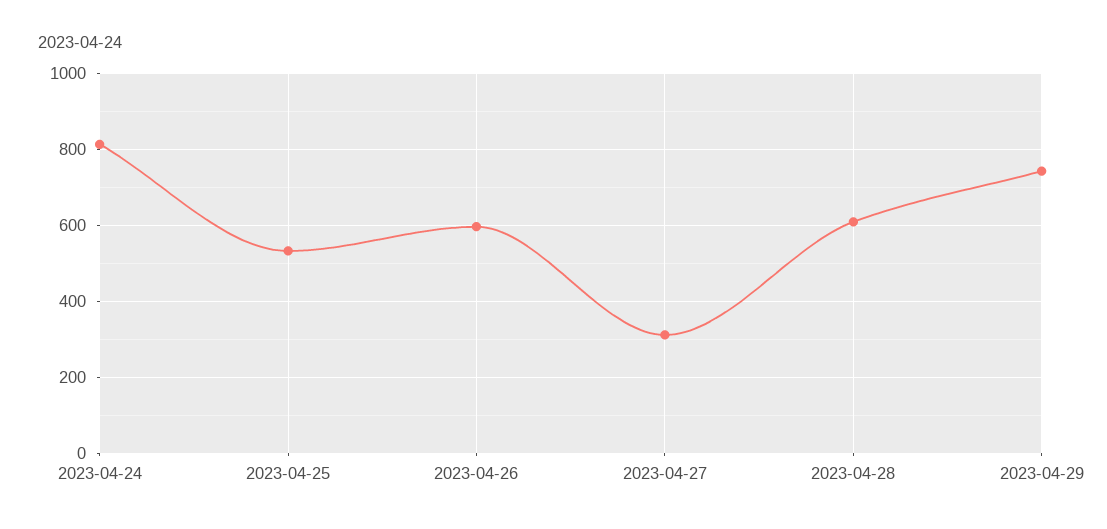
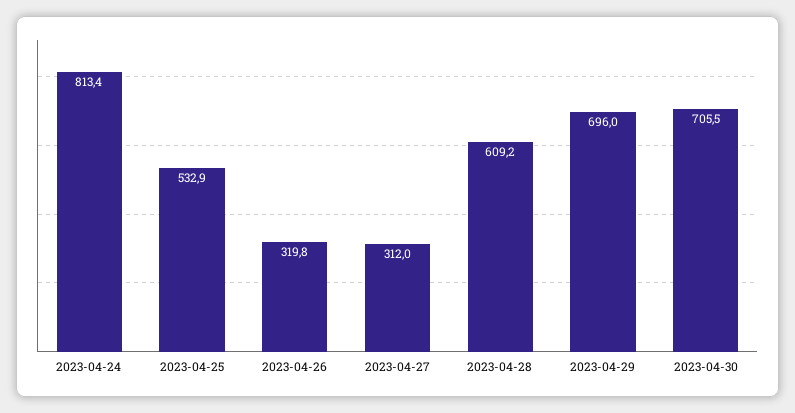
2023-04-26: 600 -> 319.8
2023-04-29: 740 -> 696
2023-04-30: none -> 705.5

